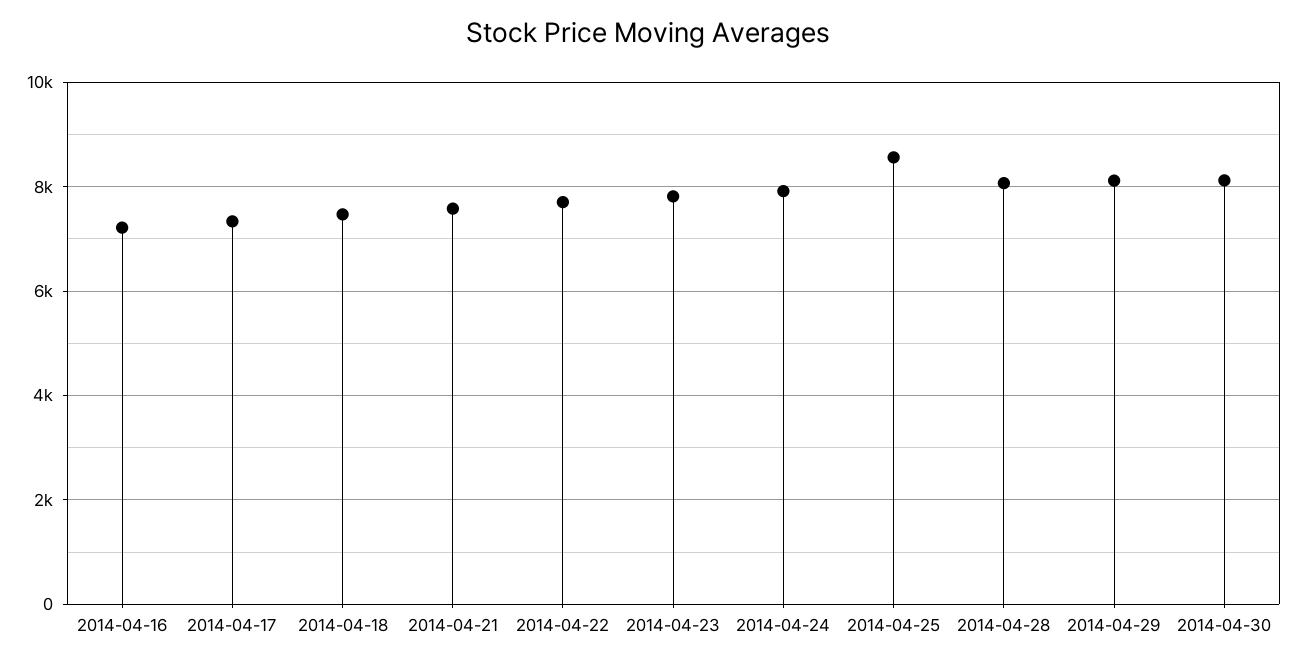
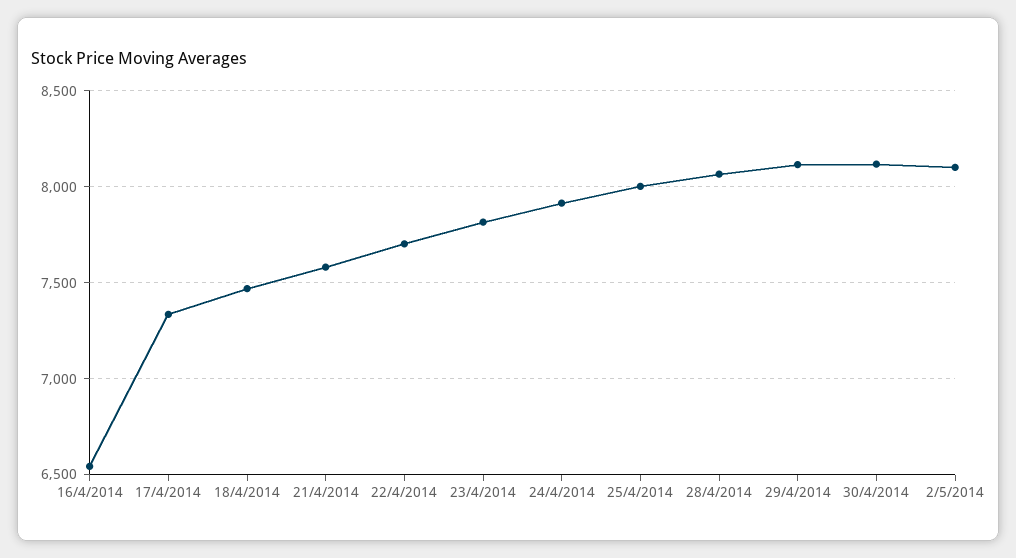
2014-04-16: 7200 -> 6550
2014-04-25: 8600 -> 8000
2/5/2014: none -> 8100

